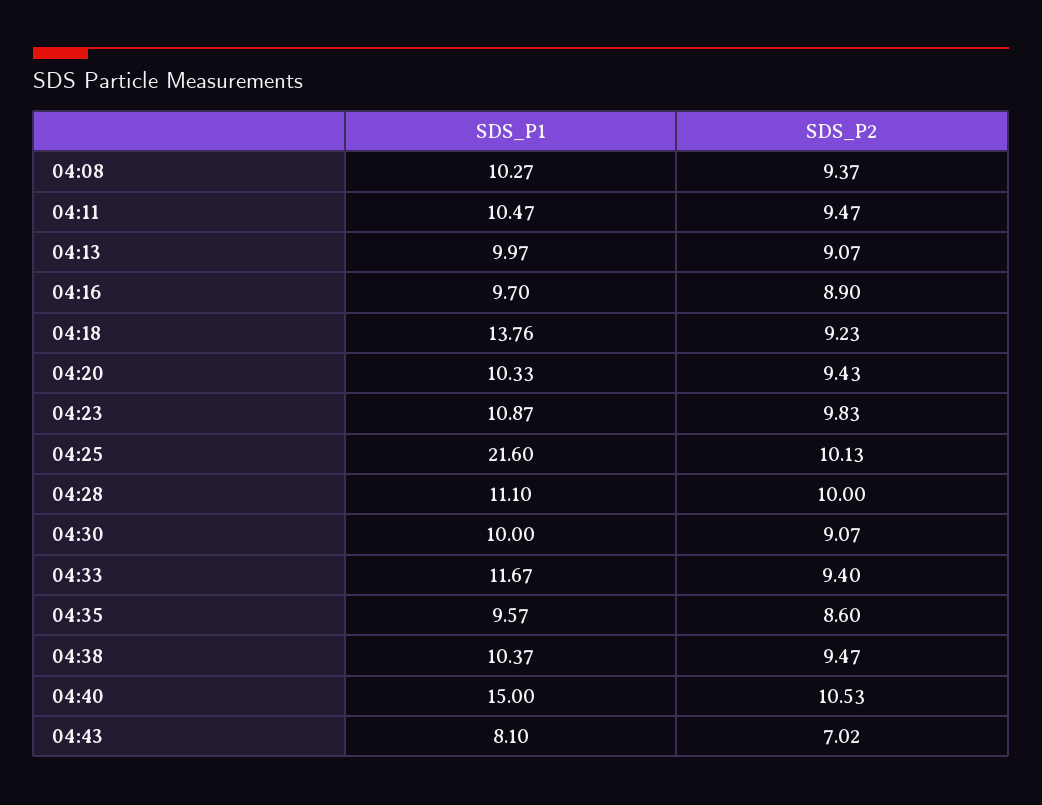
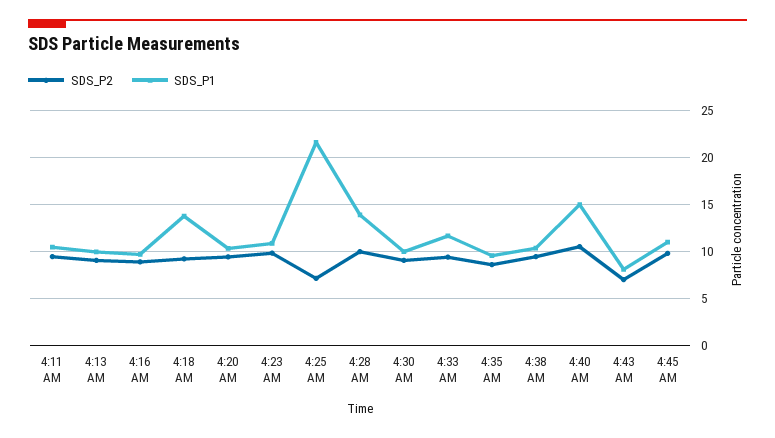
SDS_P1, 04:08: 10.27 -> none
SDS_P2, 04:08: 9.37 -> none
SDS_P2, 04:25: 10.13 -> 7
SDS_P1, 04:28: 11.1 -> 14
SDS_P2, 4:45 AM: none -> 10
SDS_P1, 4:45 AM: none -> 11

